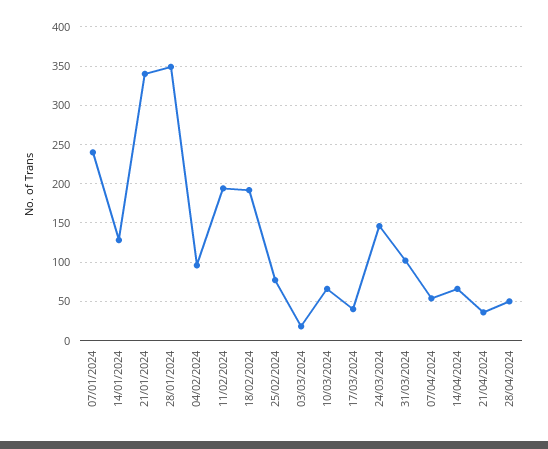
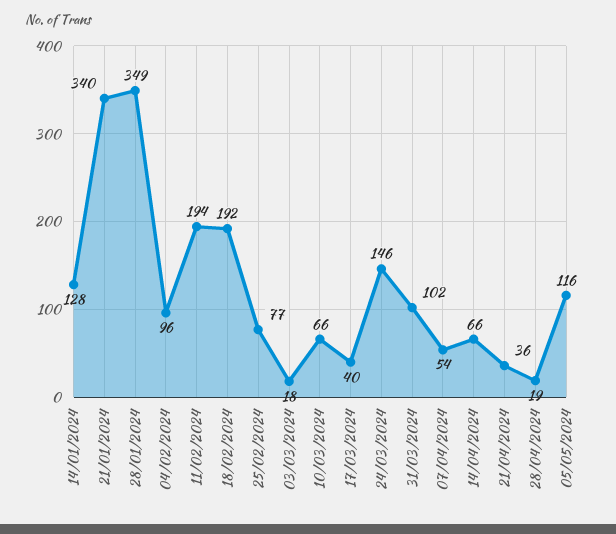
07/01/2024: 240 -> none
28/04/2024: 50 -> 19
05/05/2024: none -> 116

